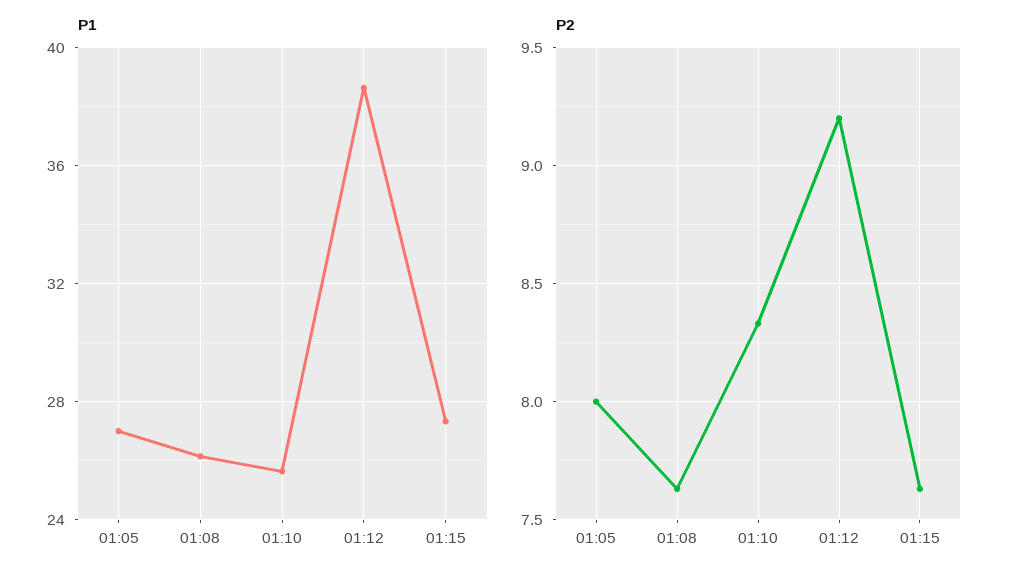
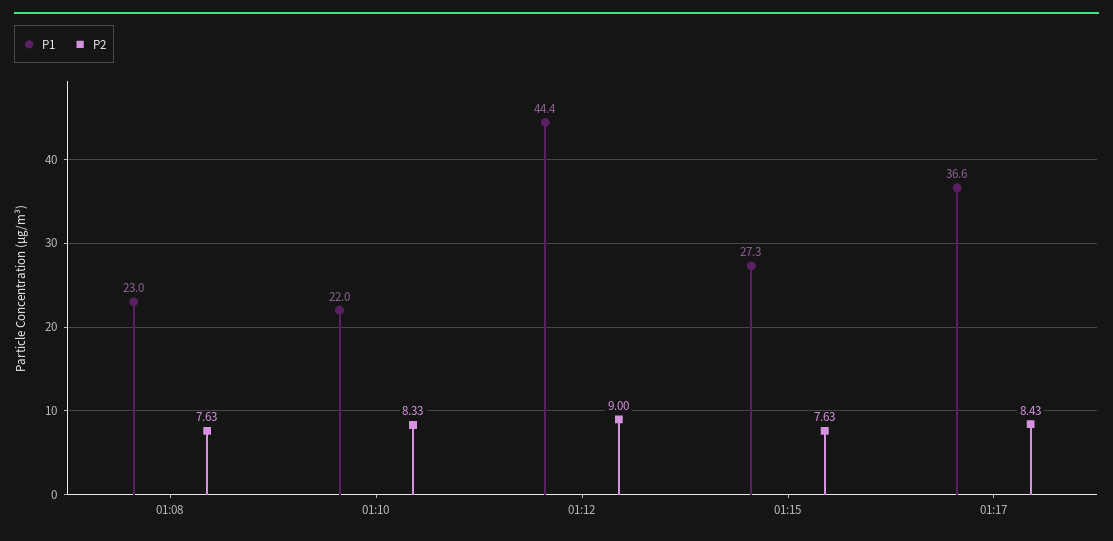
P1, 01:05: 27 -> none
P1, 01:08: 26 -> 23
P1, 01:10: 25.5 -> 22
P1, 01:12: 38.5 -> 44.4
P2, 01:05: 8 -> none
P2, 01:12: 9.2 -> 9
P1, 01:17: none -> 36.6
P2, 01:17: none -> 8.43

